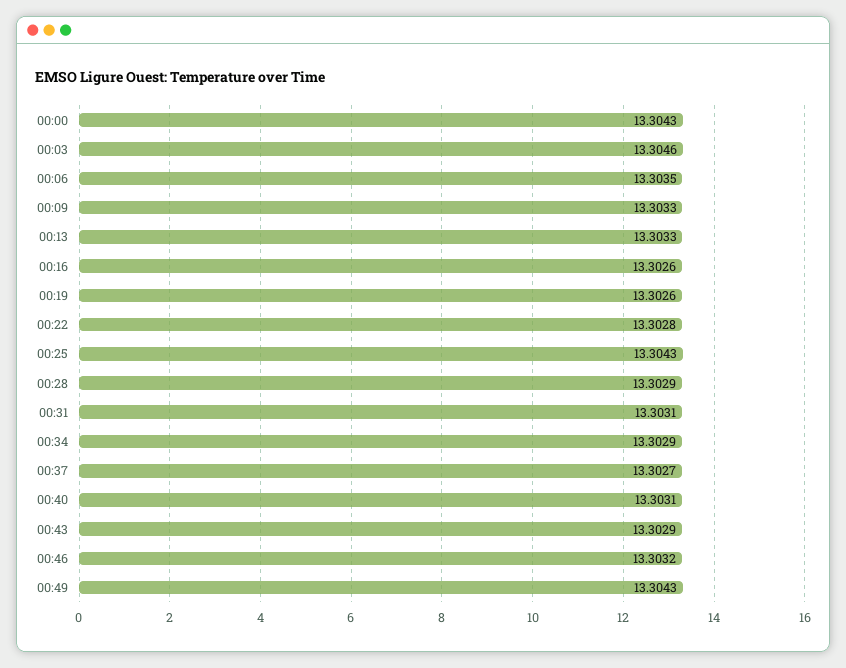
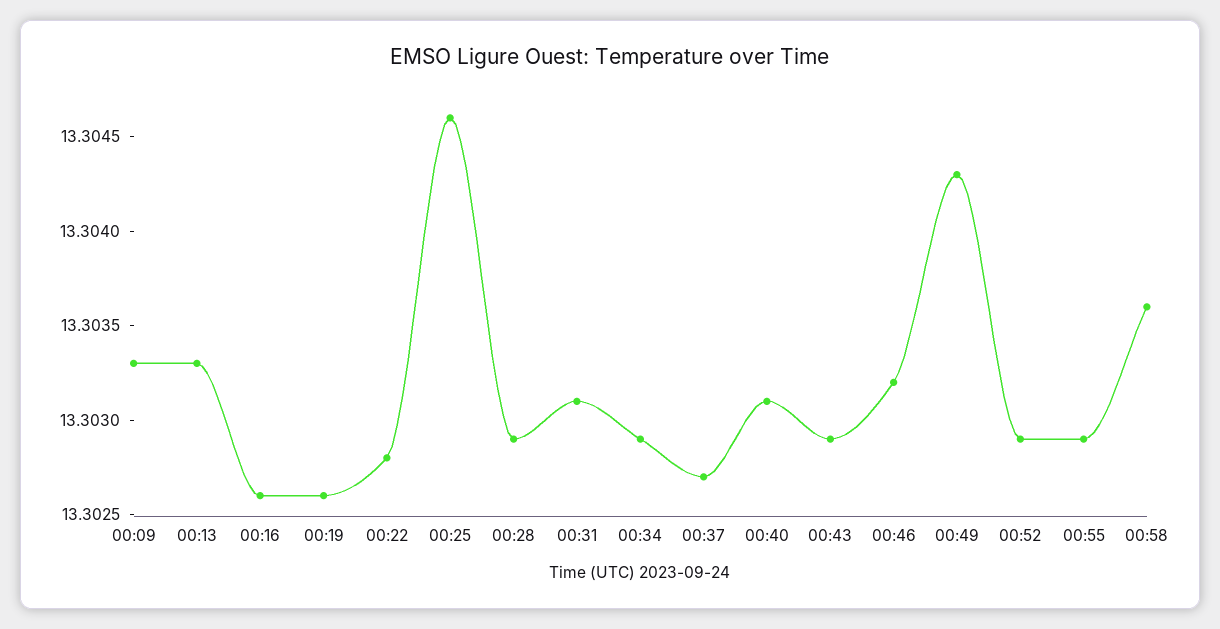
00:00: 13.3043 -> none
00:03: 13.3046 -> none
00:06: 13.3035 -> none
00:25: 13.3043 -> 13.3046
00:52: none -> 13.3029
00:55: none -> 13.3029
00:58: none -> 13.3036

